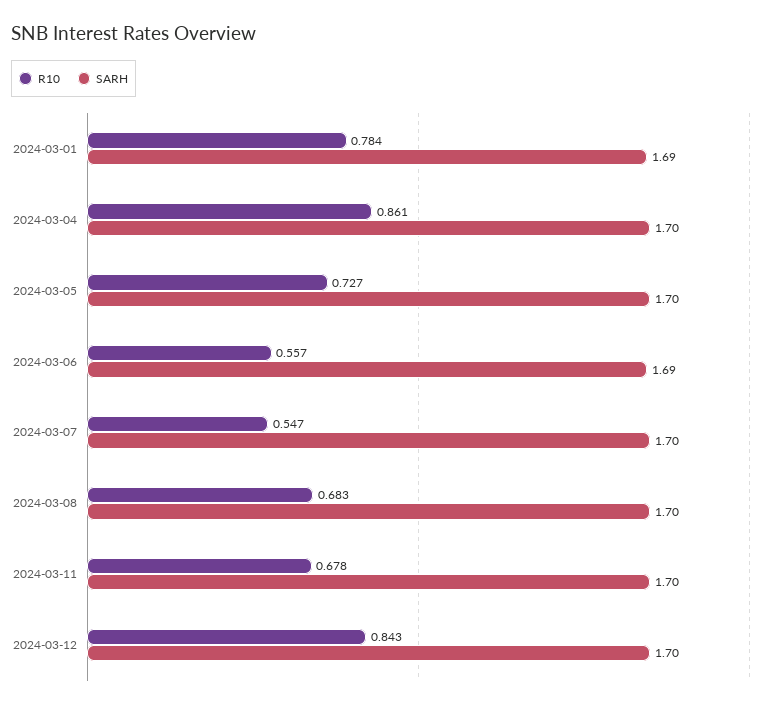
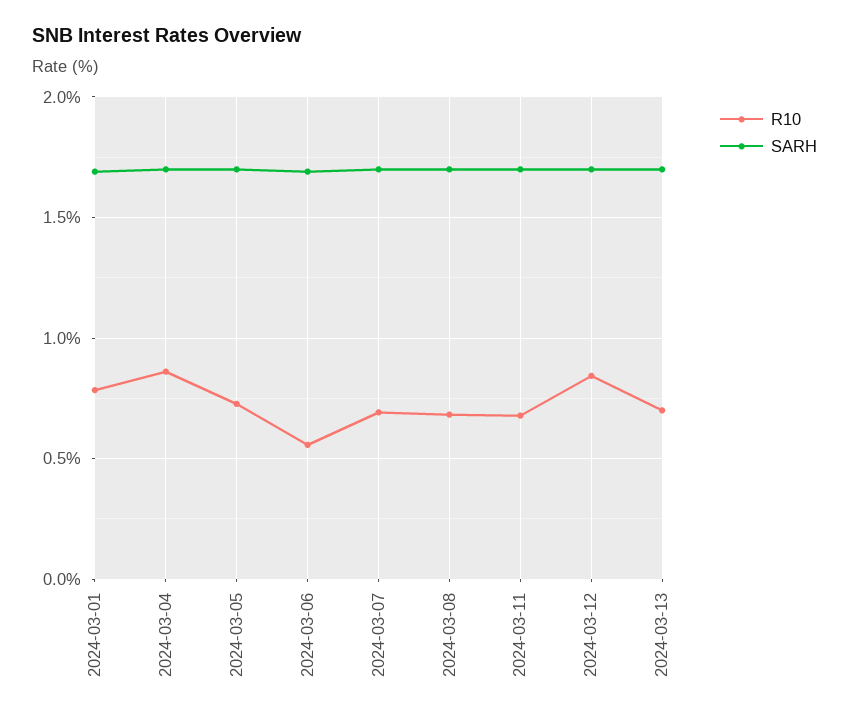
R10, 2024-03-07: 0.547 -> 0.7
R10, 2024-03-13: none -> 0.7
SARH, 2024-03-13: none -> 1.7

